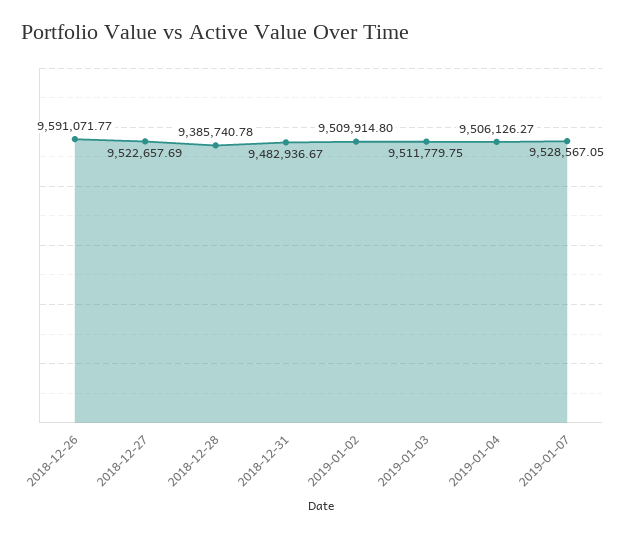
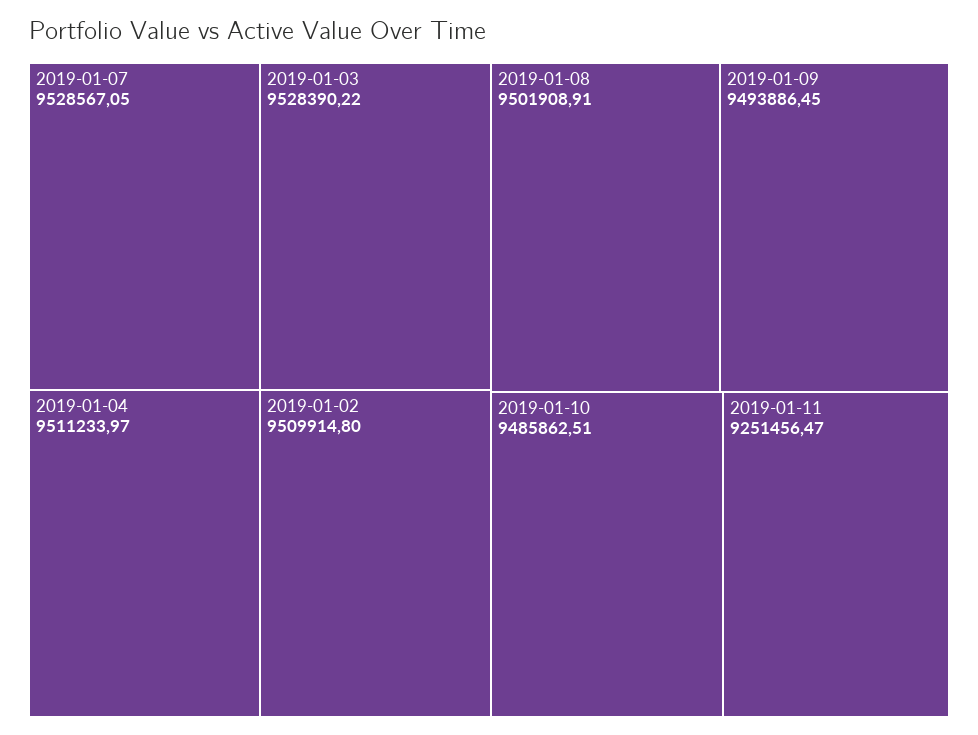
2018-12-26: 9591071.77 -> none
2018-12-27: 9522657.69 -> none
2018-12-28: 9385740.78 -> none
2018-12-31: 9482936.67 -> none
2019-01-03: 9511779.75 -> 9528390.22
2019-01-04: 9506126.27 -> 9511233.97
2019-01-08: none -> 9501908.91
2019-01-09: none -> 9493886.45
2019-01-10: none -> 9485862.51
2019-01-11: none -> 9251456.47

